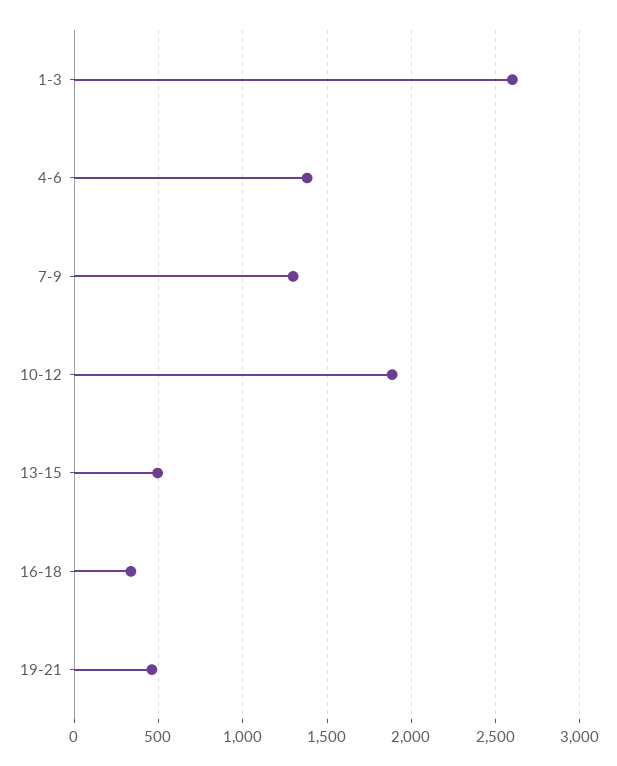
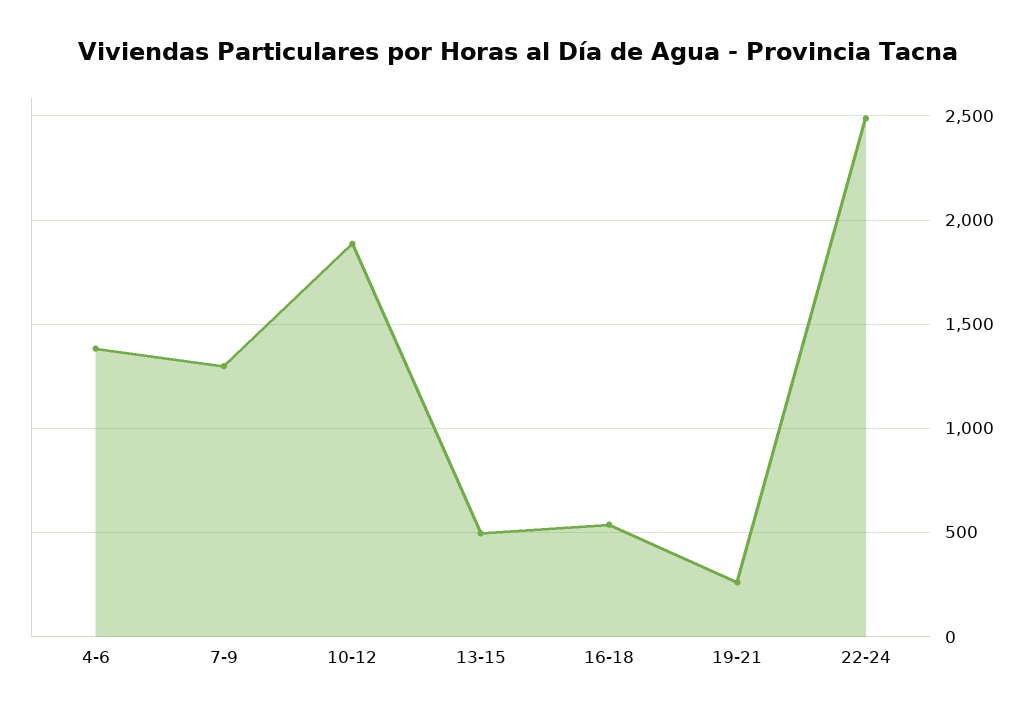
1-3: 2600 -> none
16-18: 350 -> 550
19-21: 450 -> 250
22-24: none -> 2500

